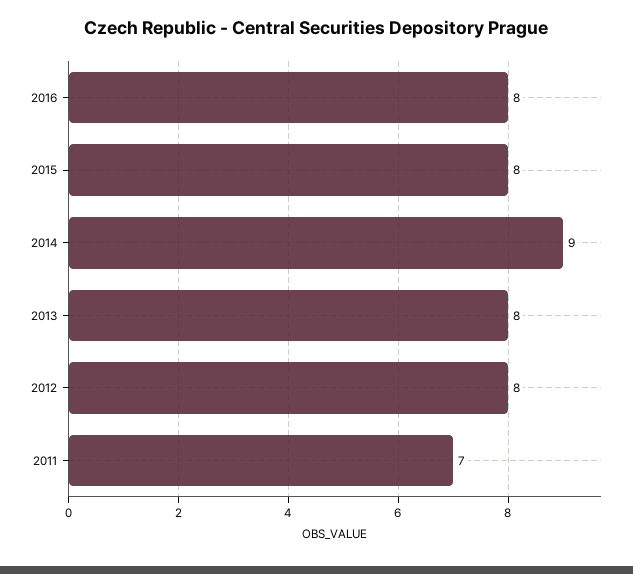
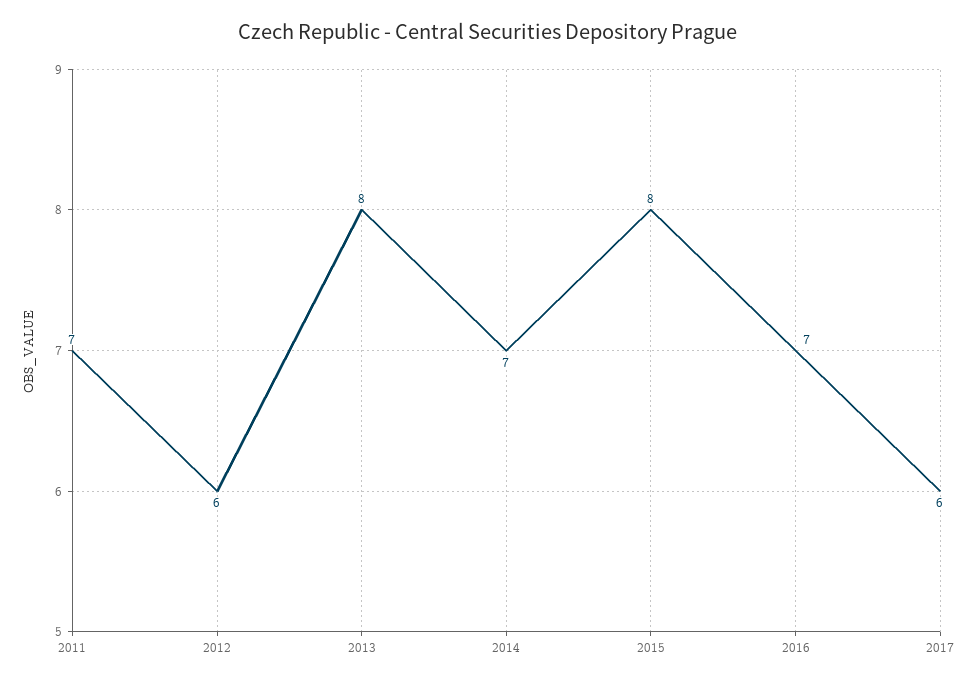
2016: 8 -> 7
2014: 9 -> 7
2012: 8 -> 6
2017: none -> 6

